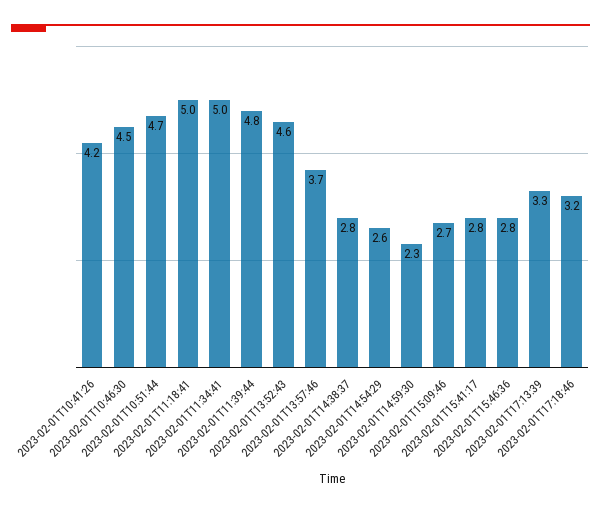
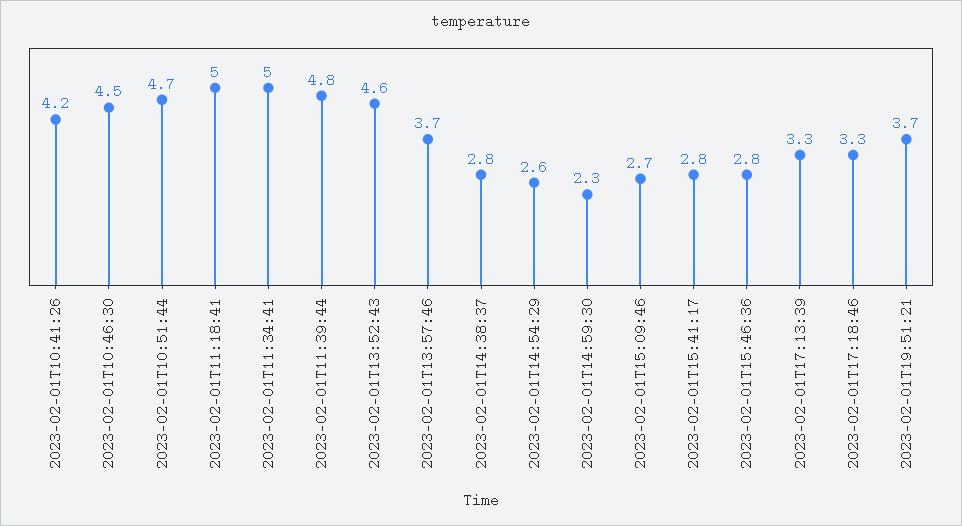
2023-02-01T17:18:46: 3.2 -> 3.3
2023-02-01T19:51:21: none -> 3.7

